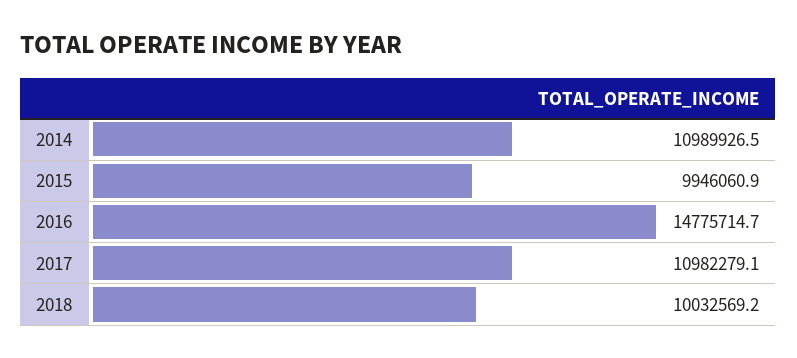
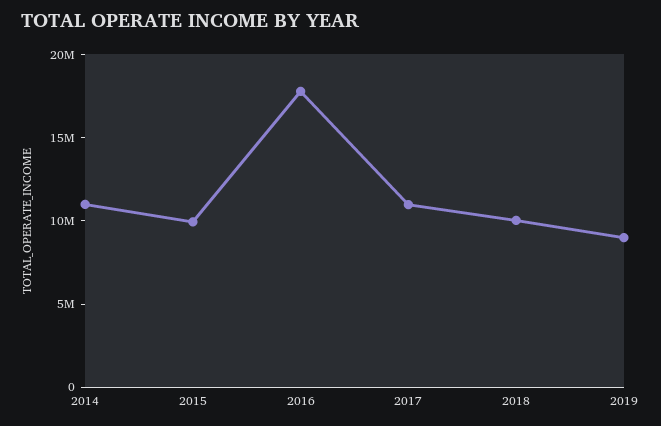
2016: 14775714.7 -> 18000000
2019: none -> 9000000

